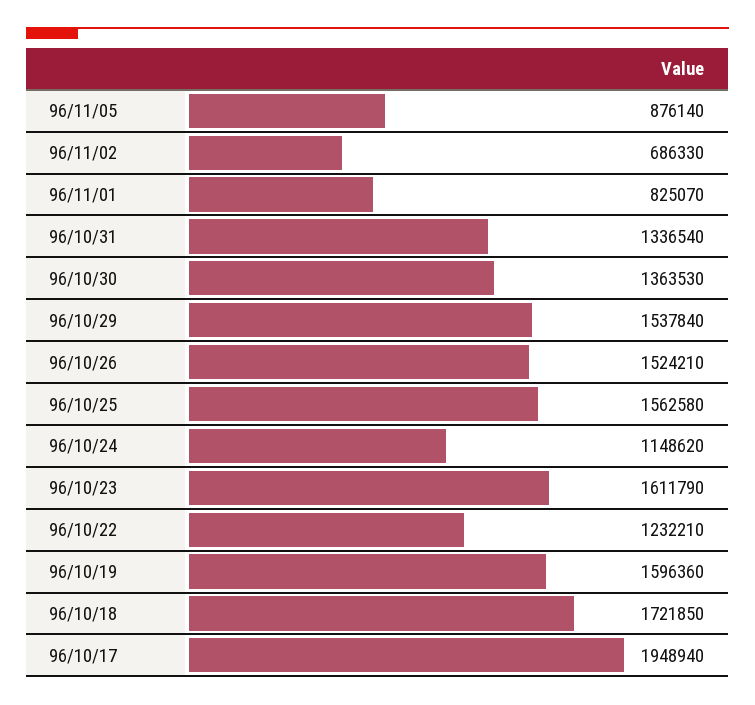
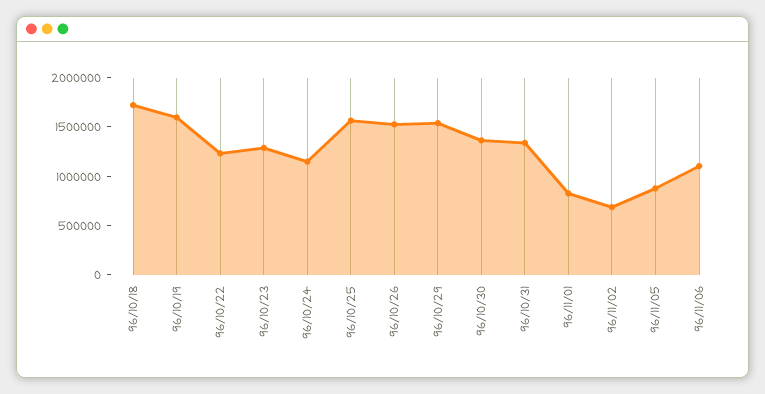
96/10/23: 1611790 -> 1300000
96/10/17: 1948940 -> none
96/11/06: none -> 1100000

